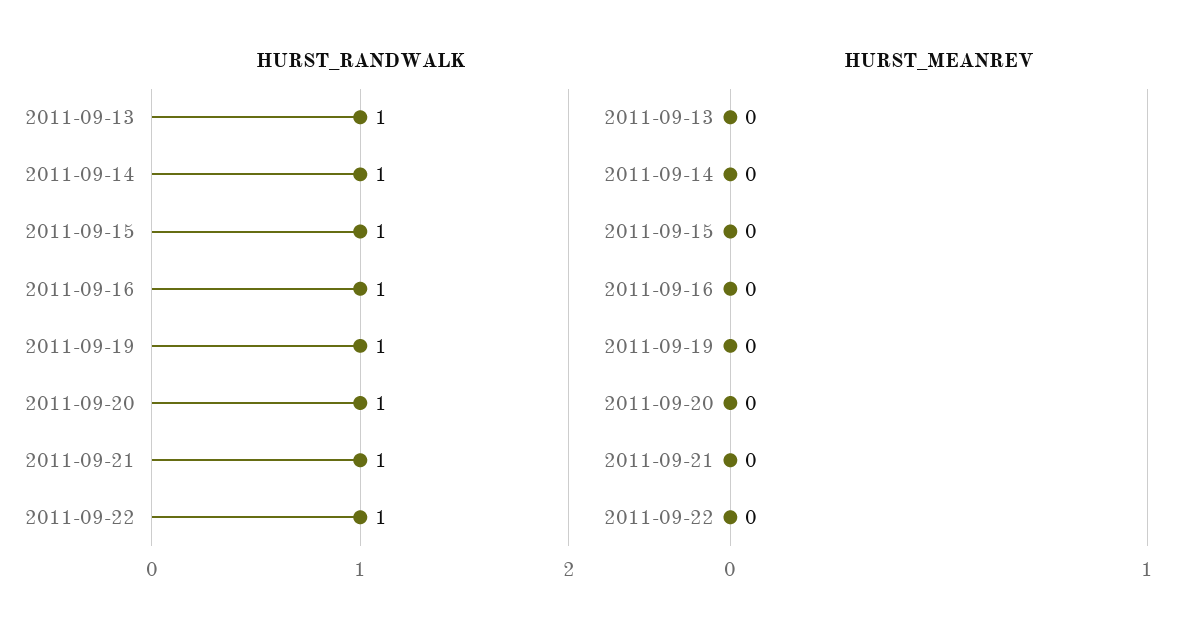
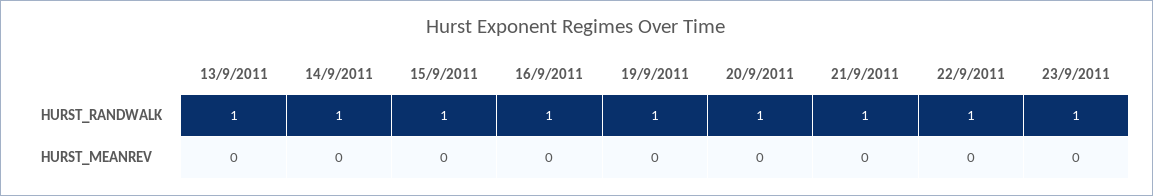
HURST_RANDWALK, 23/9/2011: none -> 1
HURST_MEANREV, 23/9/2011: none -> 0

